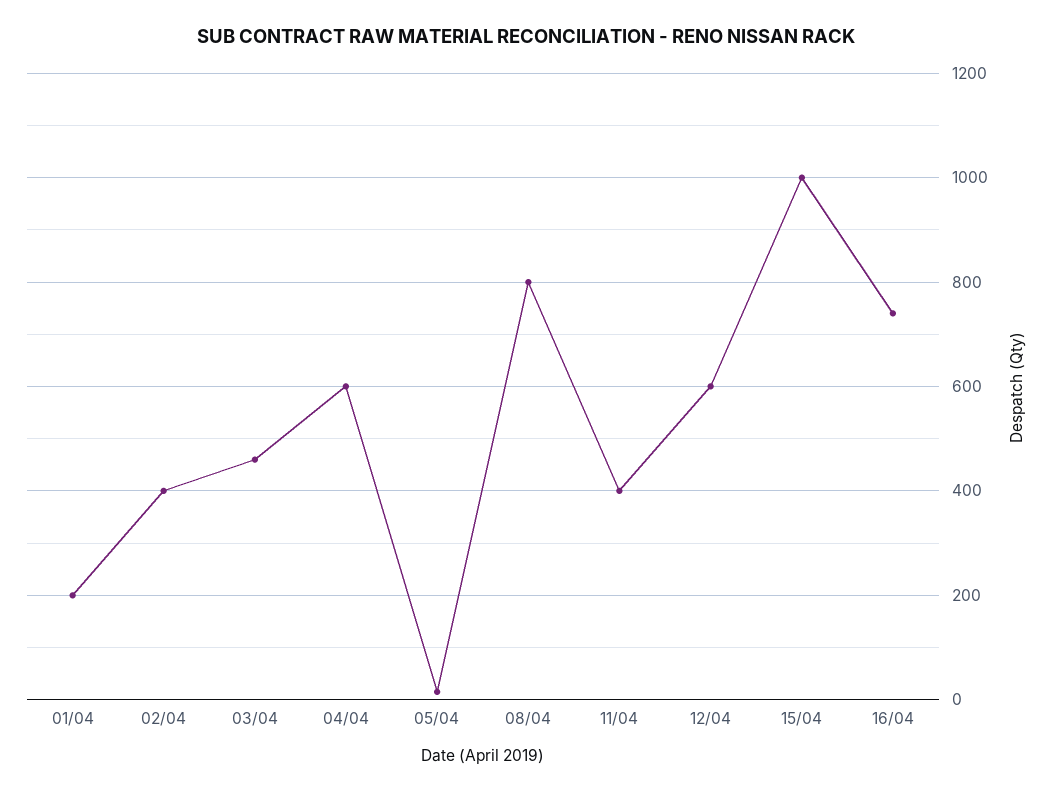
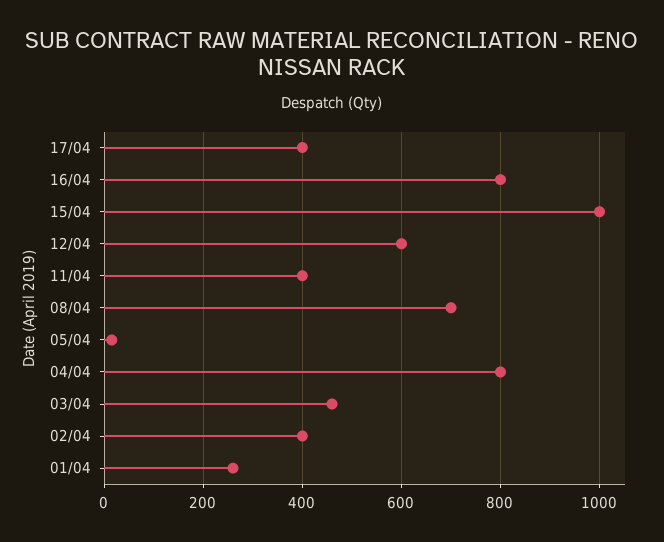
01/04: 200 -> 260
04/04: 600 -> 800
08/04: 800 -> 700
16/04: 740 -> 800
17/04: none -> 400

